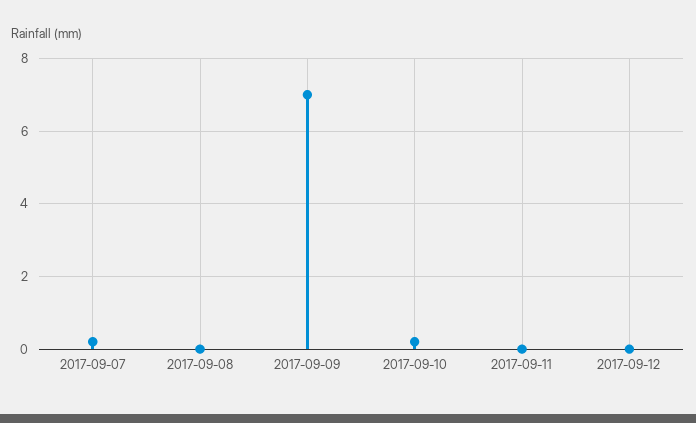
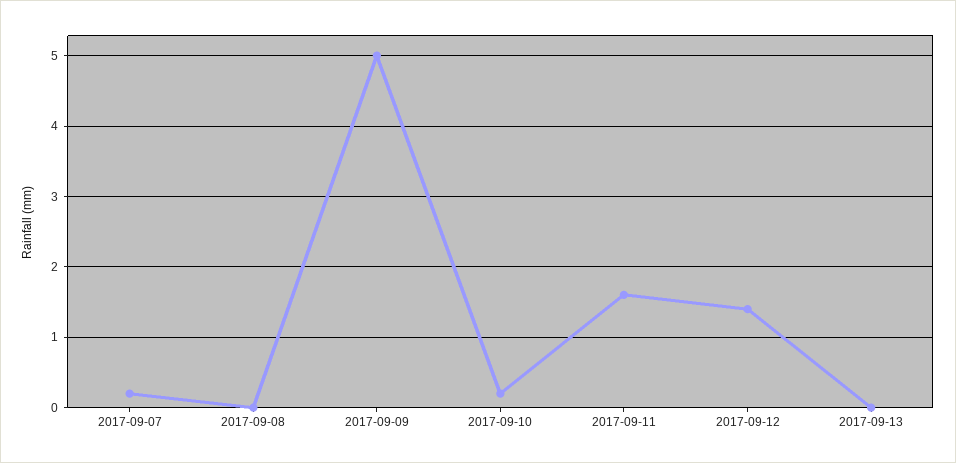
2017-09-09: 7 -> 5
2017-09-11: 0 -> 1.6
2017-09-12: 0 -> 1.4
2017-09-13: none -> 0

